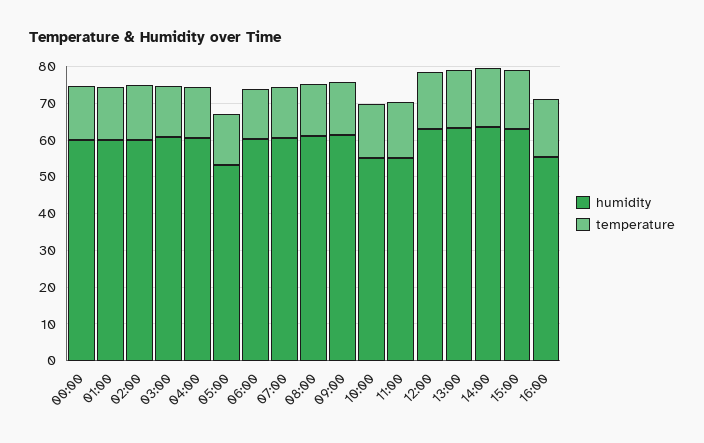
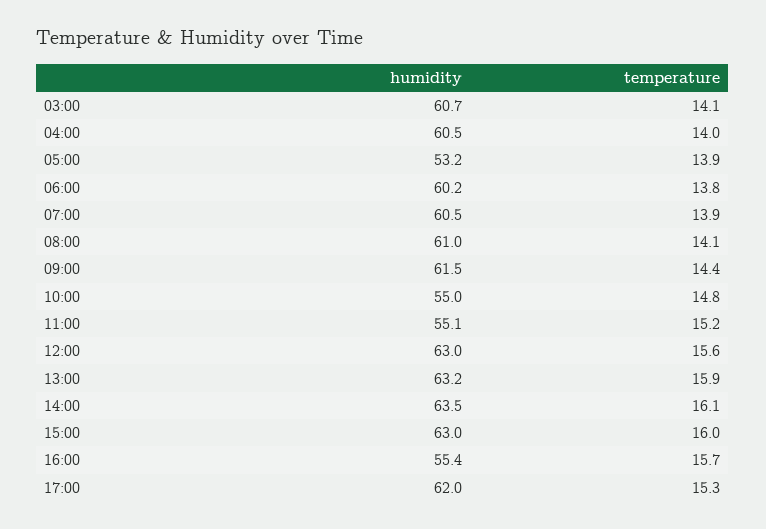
humidity, 00:00: 60 -> none
temperature, 00:00: 15 -> none
humidity, 01:00: 60 -> none
temperature, 01:00: 15 -> none
humidity, 02:00: 60 -> none
temperature, 02:00: 15 -> none
humidity, 17:00: none -> 62
temperature, 17:00: none -> 15.3

